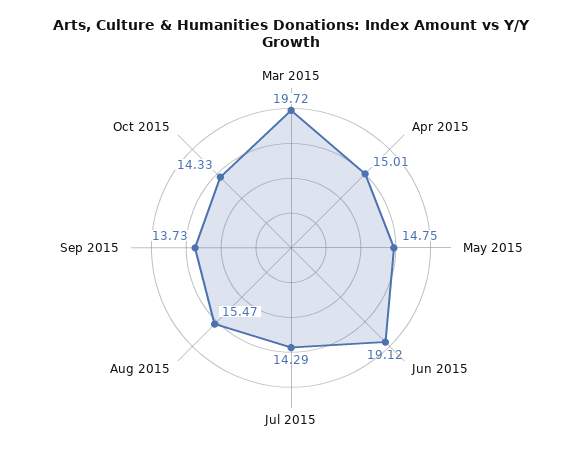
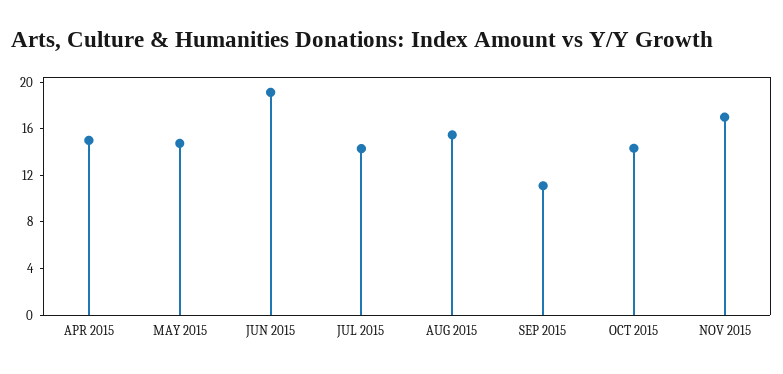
Mar 2015: 19.72 -> none
Sep 2015: 13.73 -> 11
NOV 2015: none -> 17

